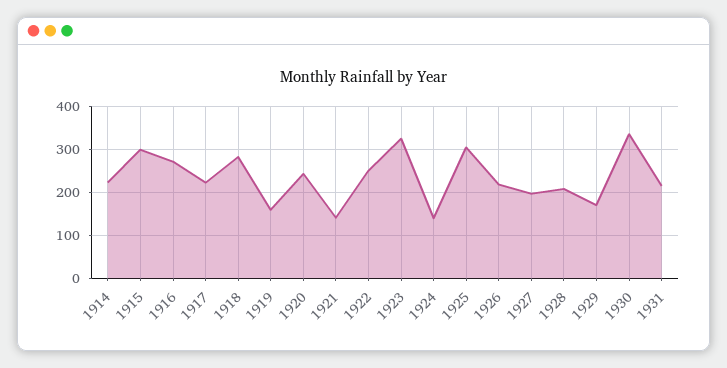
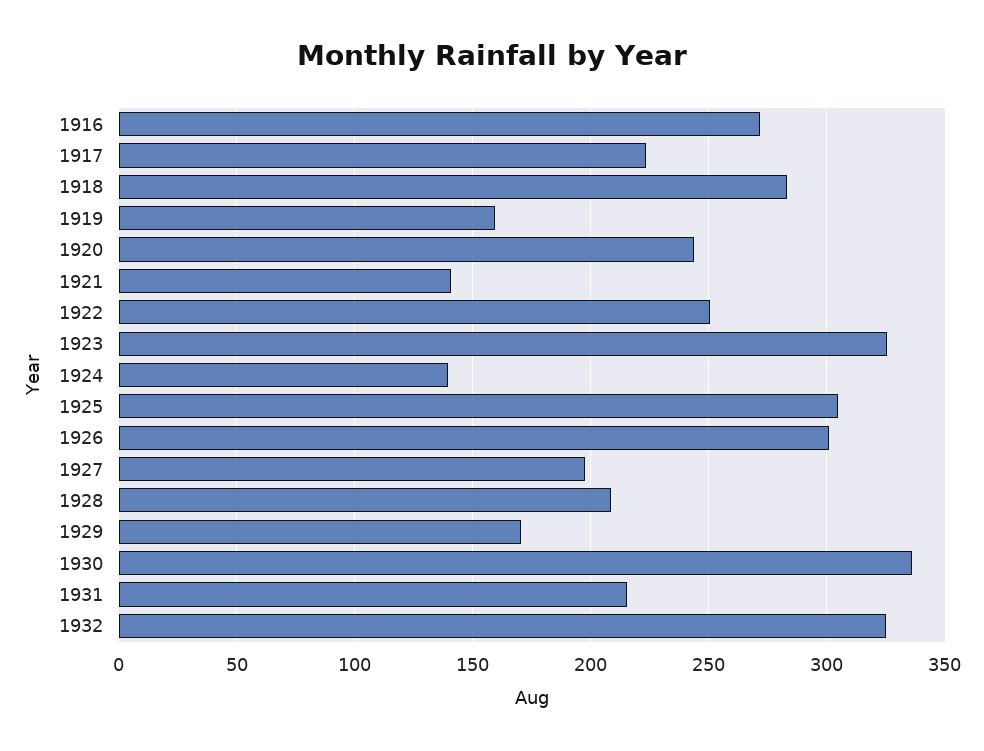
1914: 220 -> none
1915: 300 -> none
1926: 220 -> 300
1932: none -> 325

